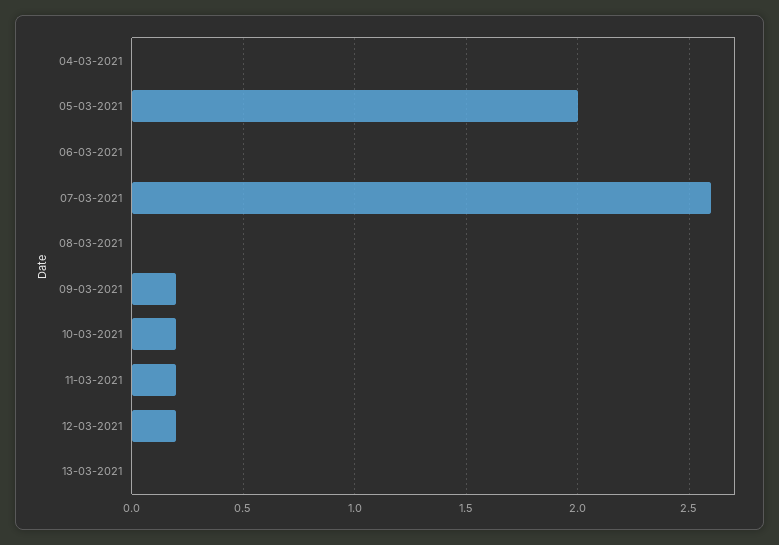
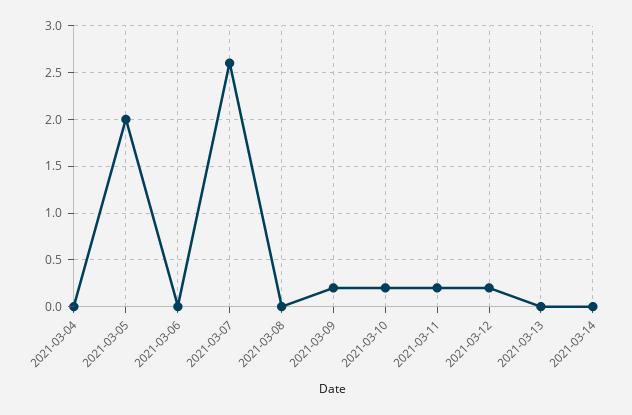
2021-03-14: none -> 0

